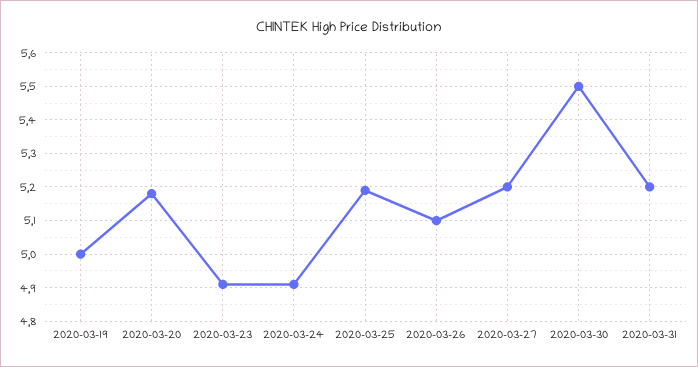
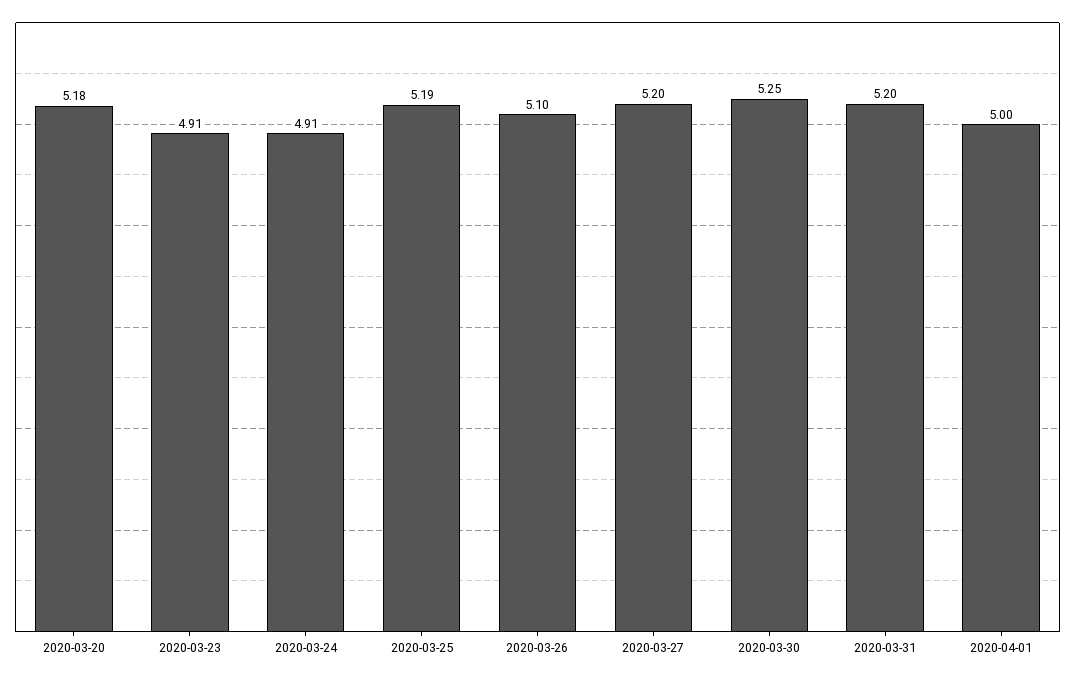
2020-03-19: 5 -> none
2020-03-30: 5.5 -> 5.25
2020-04-01: none -> 5

